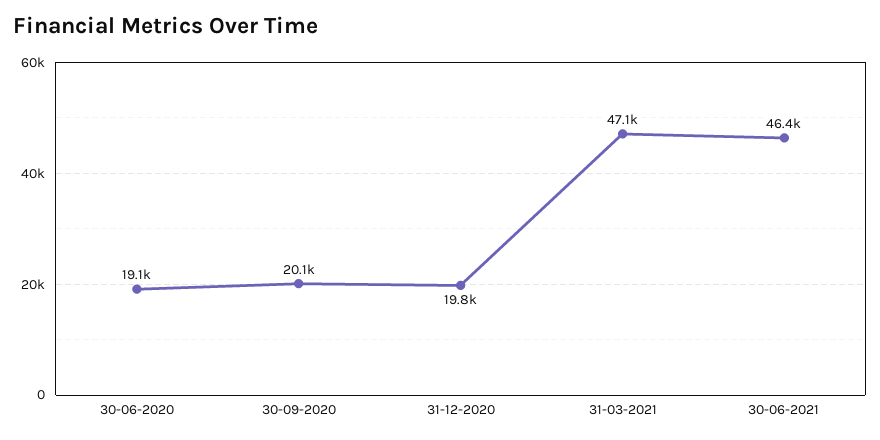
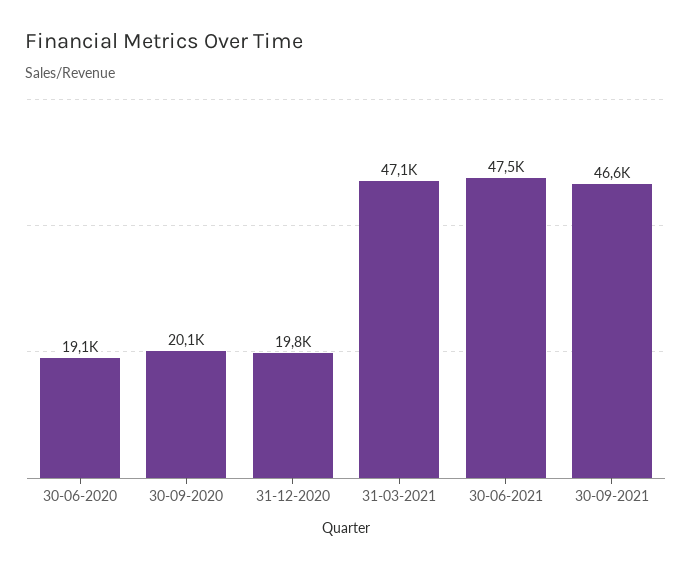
30-06-2021: 46400 -> 47500
30-09-2021: none -> 46600

